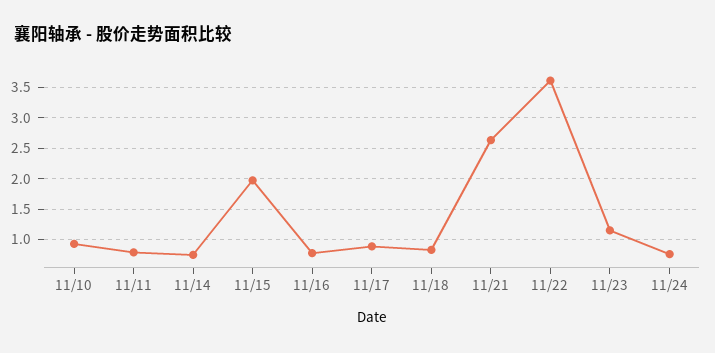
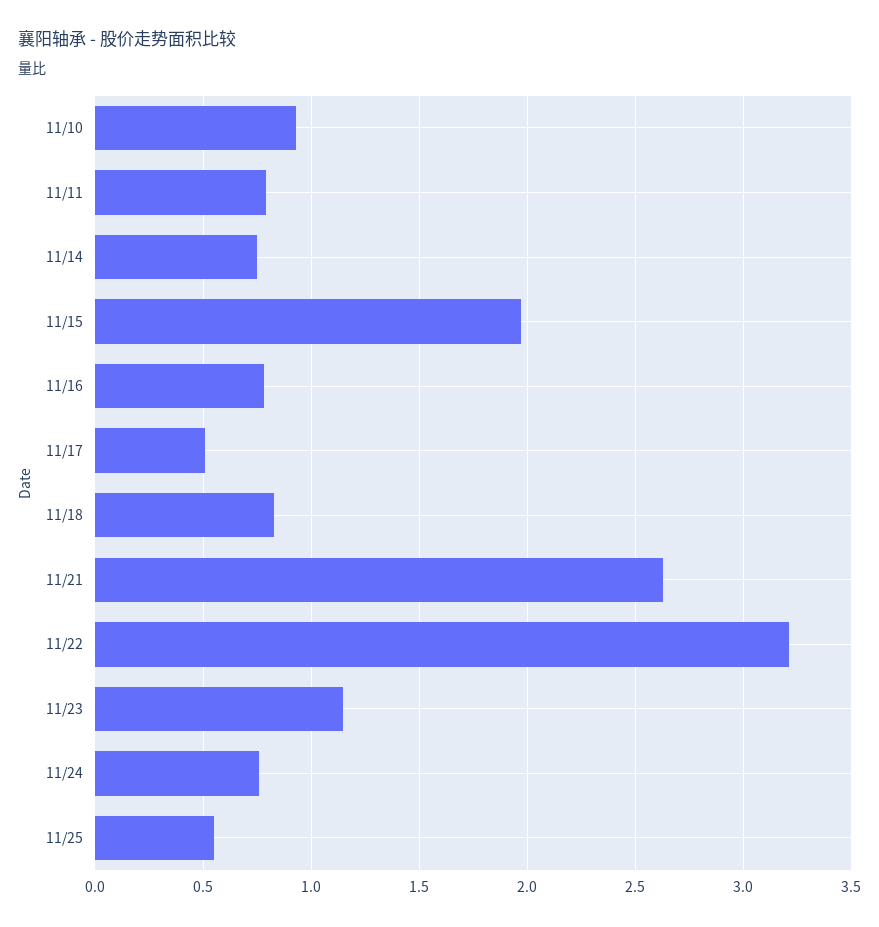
11/17: 0.9 -> 0.5
11/22: 3.6 -> 3.2
11/25: none -> 0.55

